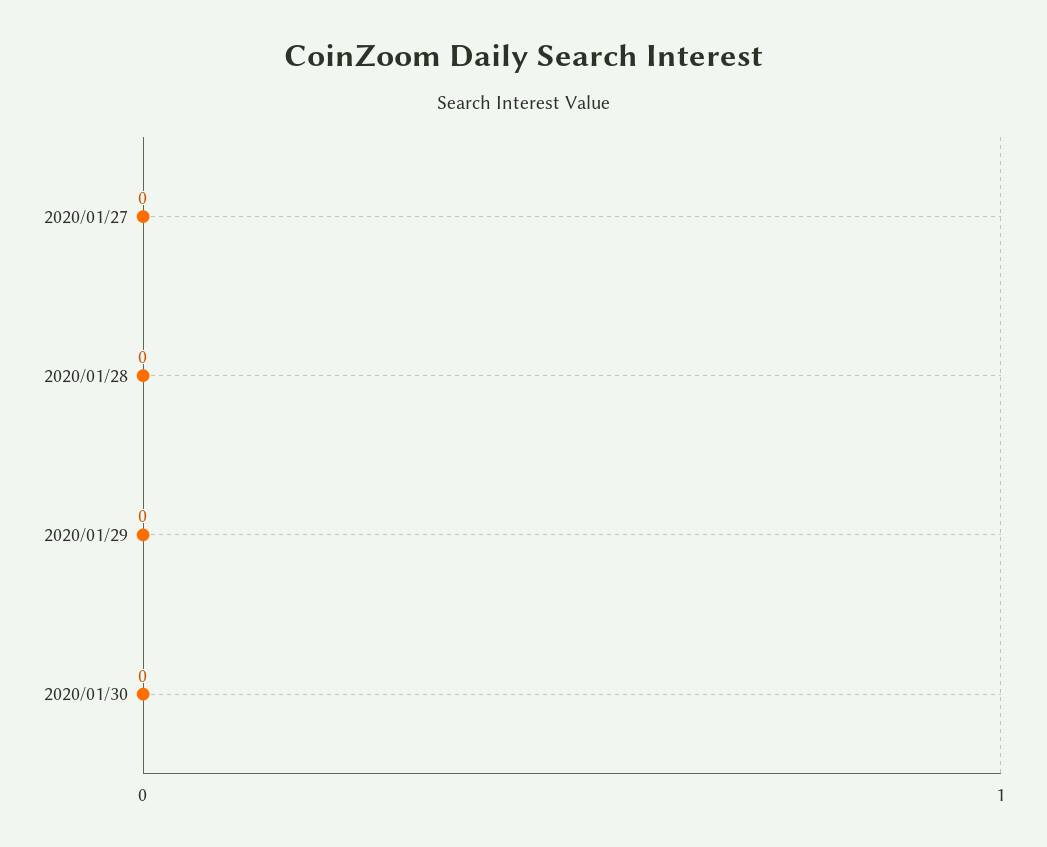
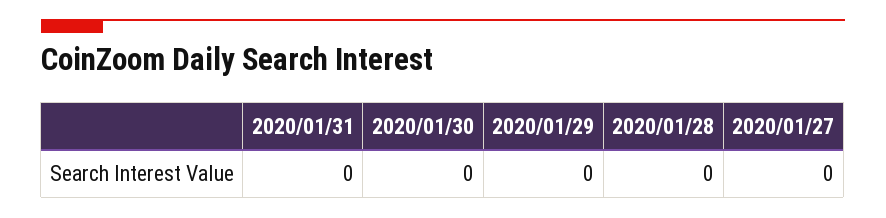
2020/01/31: none -> 0

